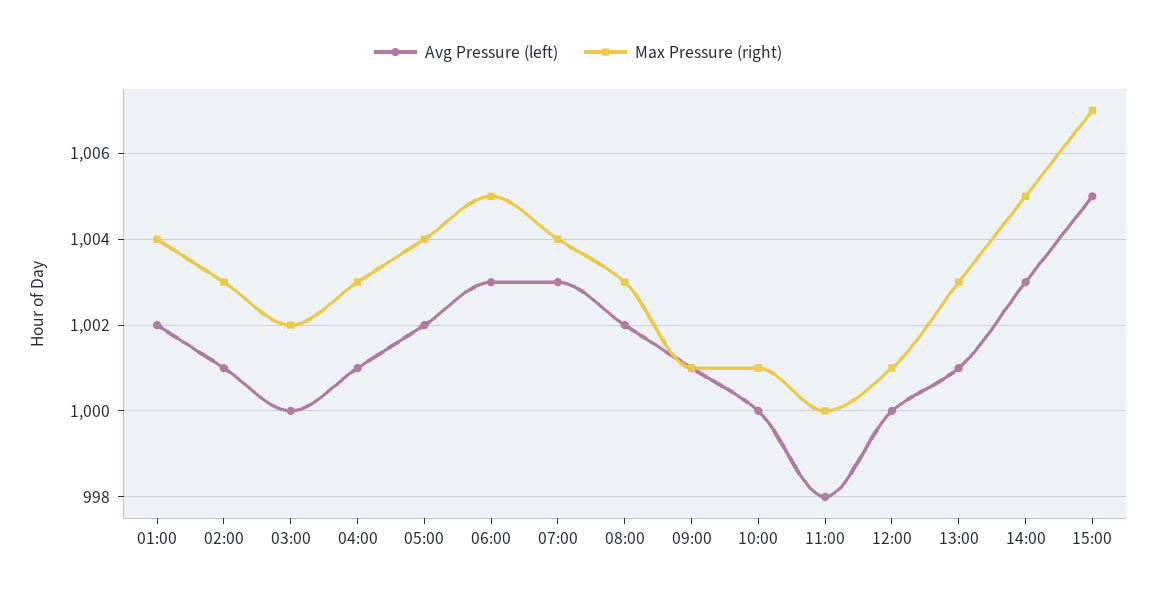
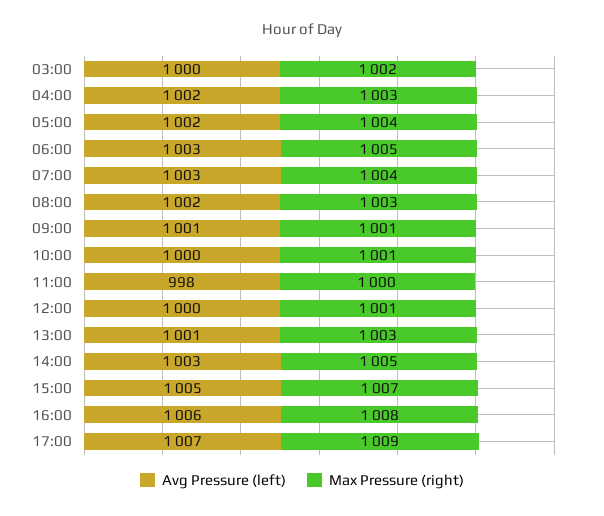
Avg Pressure (left), 01:00: 1002 -> none
Max Pressure (right), 01:00: 1004 -> none
Avg Pressure (left), 02:00: 1001 -> none
Max Pressure (right), 02:00: 1003 -> none
Avg Pressure (left), 04:00: 1001 -> 1002
Avg Pressure (left), 16:00: none -> 1006
Max Pressure (right), 16:00: none -> 1008
Avg Pressure (left), 17:00: none -> 1007
Max Pressure (right), 17:00: none -> 1009

